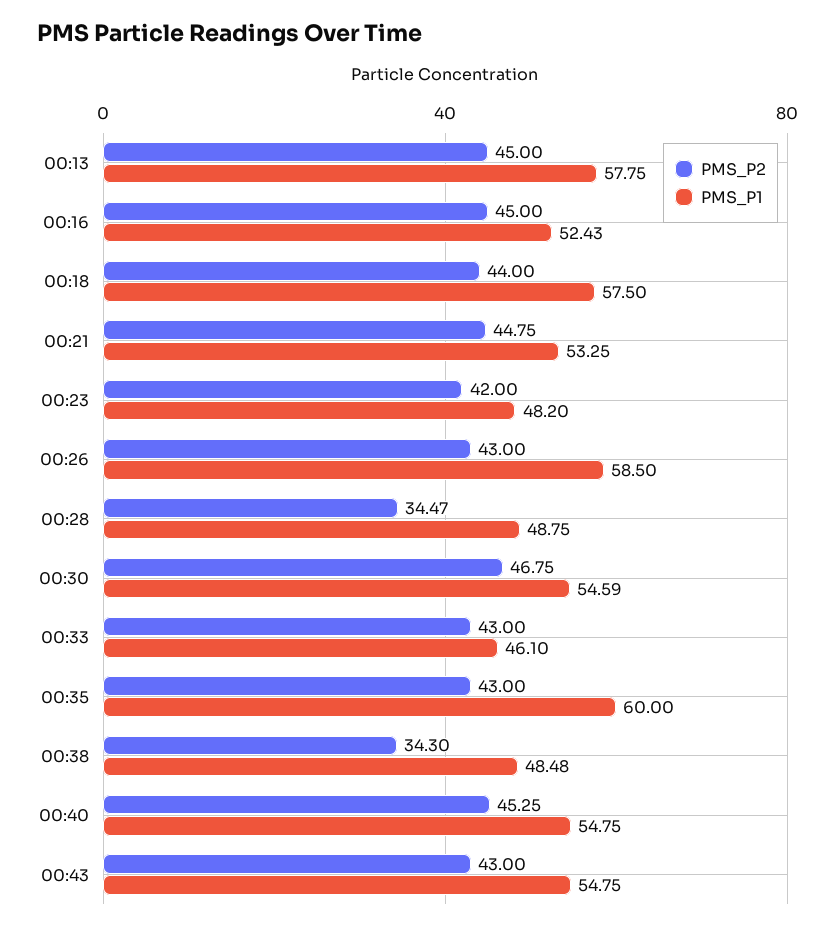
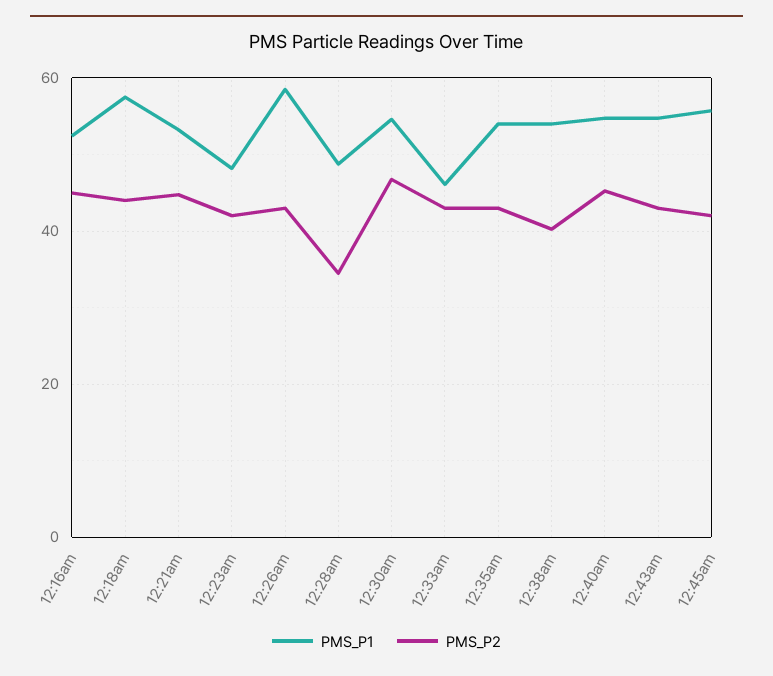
PMS_P2, 00:13: 45 -> none
PMS_P1, 00:13: 57.75 -> none
PMS_P1, 00:35: 60 -> 54
PMS_P2, 00:38: 34.3 -> 40
PMS_P1, 00:38: 48.48 -> 54
PMS_P1, 12:45am: none -> 56
PMS_P2, 12:45am: none -> 42

